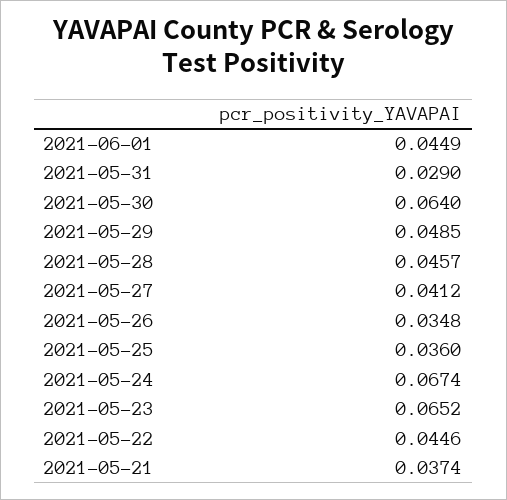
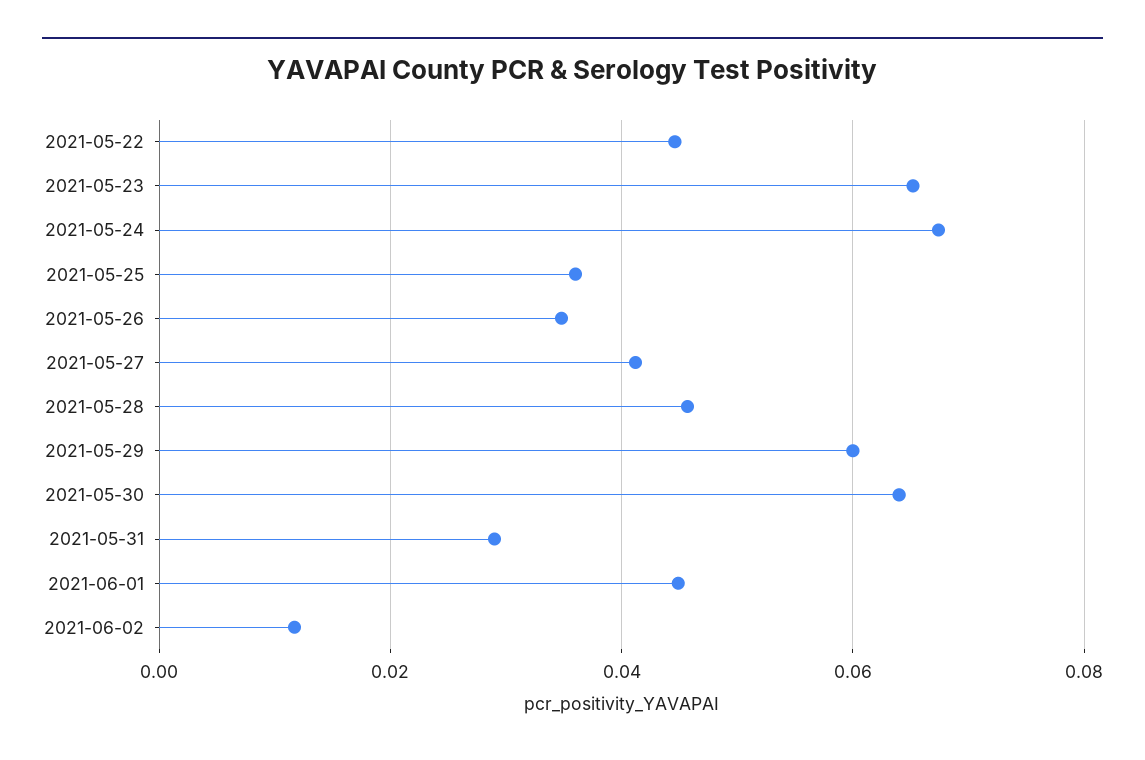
2021-05-29: 0.0485 -> 0.06
2021-05-21: 0.0374 -> none
2021-06-02: none -> 0.012

